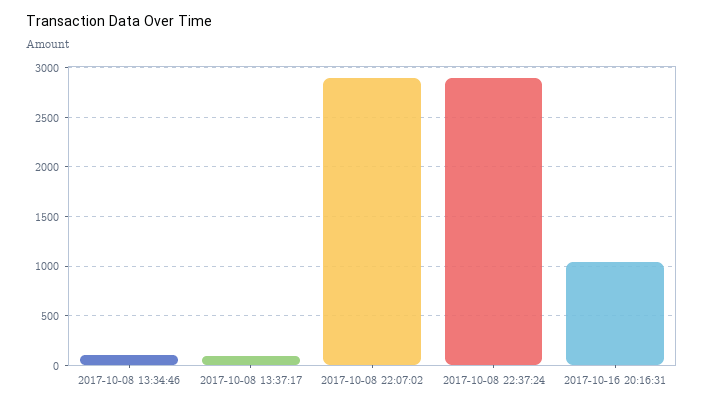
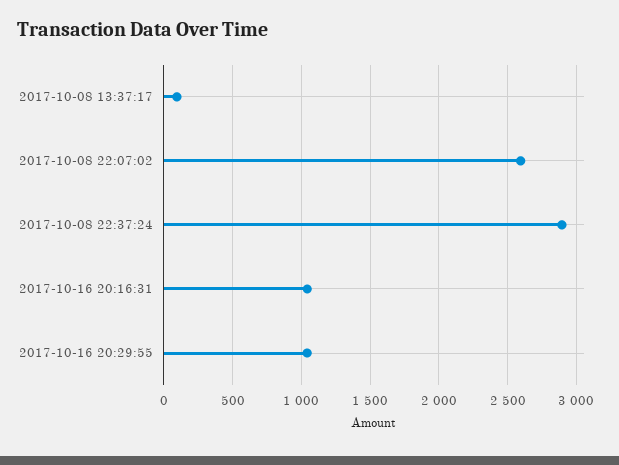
2017-10-08 13:34:46: 100 -> none
2017-10-08 22:07:02: 2900 -> 2600
2017-10-16 20:29:55: none -> 1050

